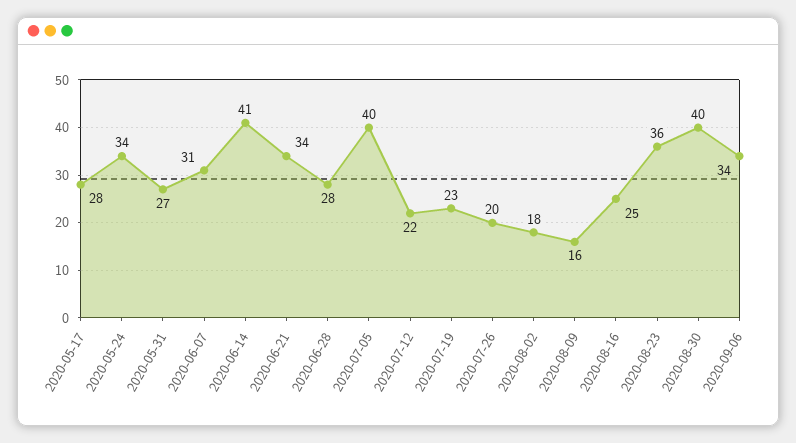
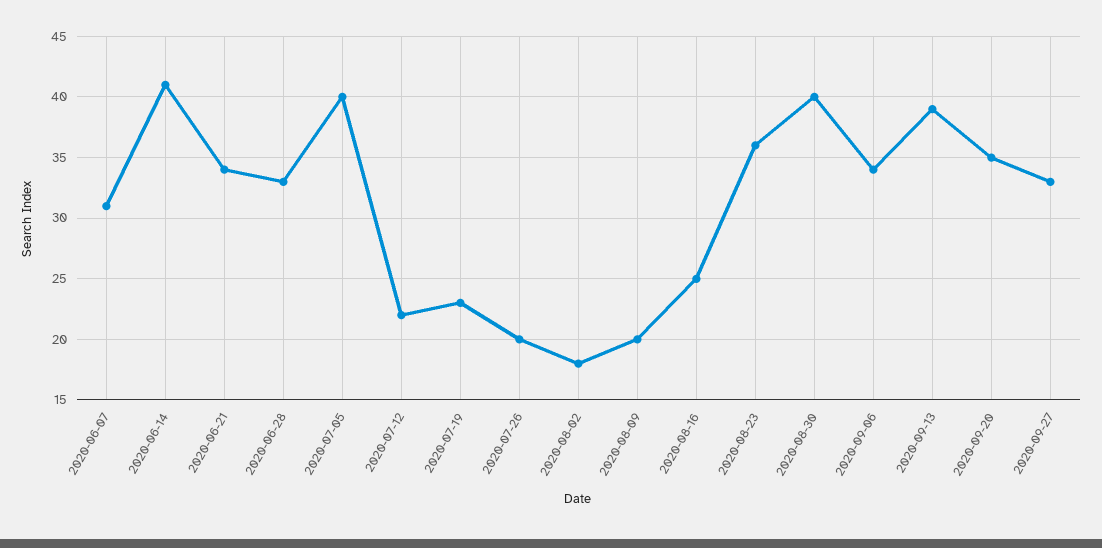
2020-05-17: 28 -> none
2020-05-24: 34 -> none
2020-05-31: 27 -> none
2020-06-28: 28 -> 33
2020-08-09: 16 -> 20
2020-09-13: none -> 39
2020-09-20: none -> 35
2020-09-27: none -> 33

